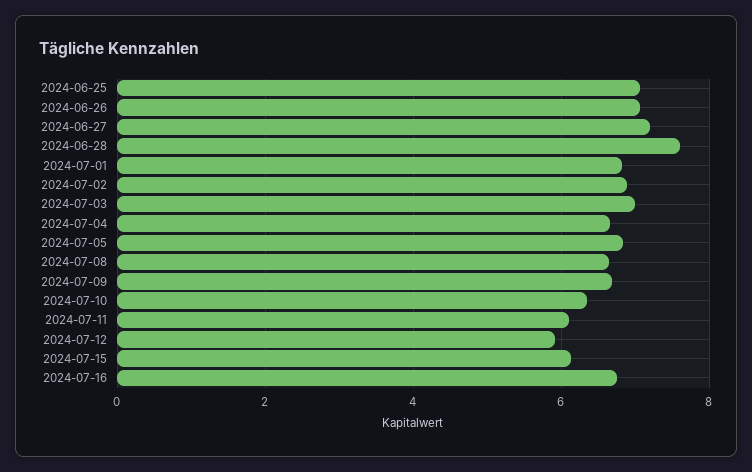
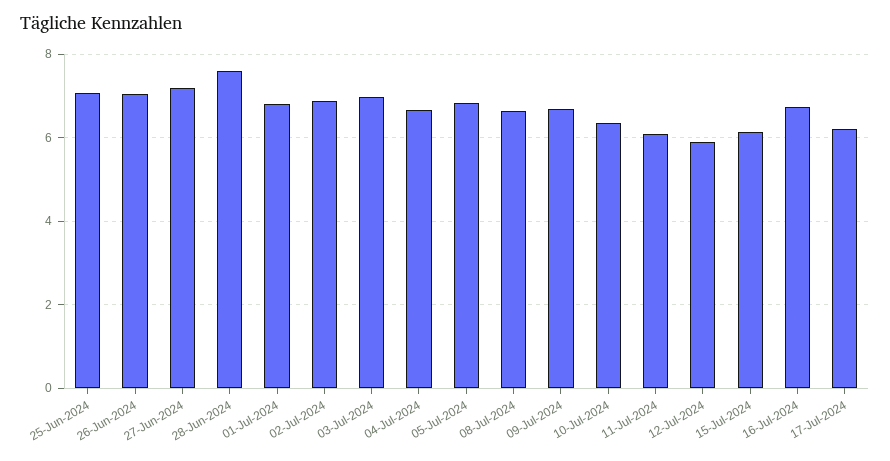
17-Jul-2024: none -> 6.2

